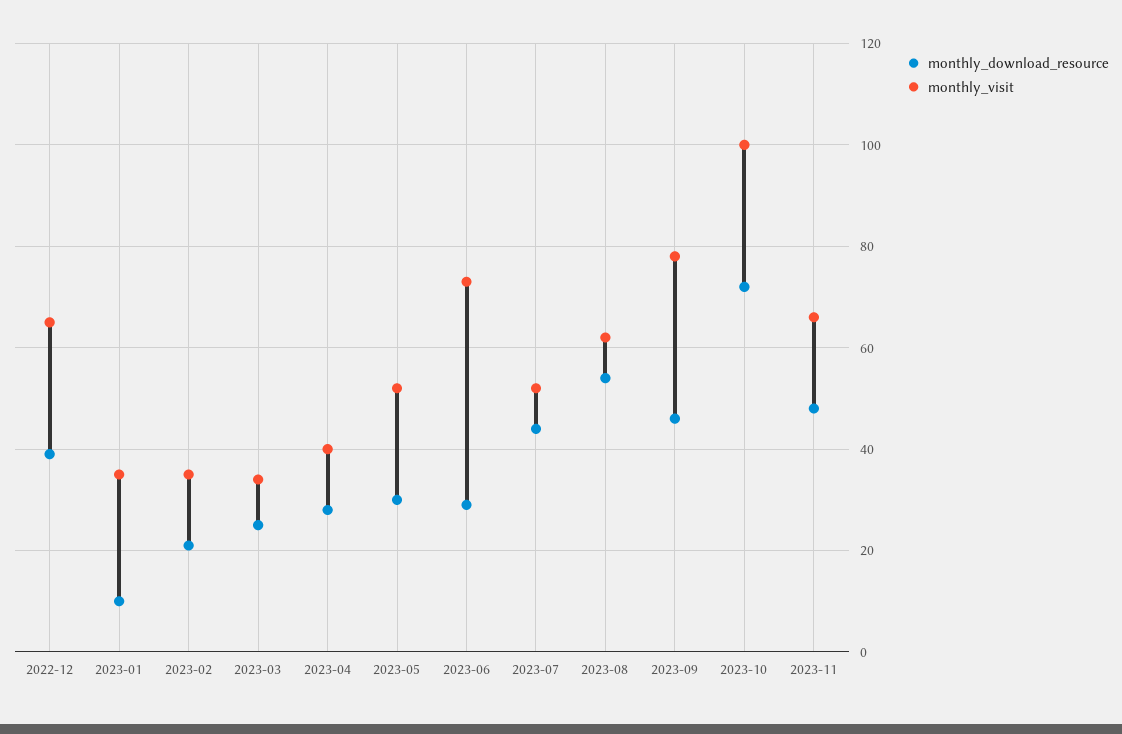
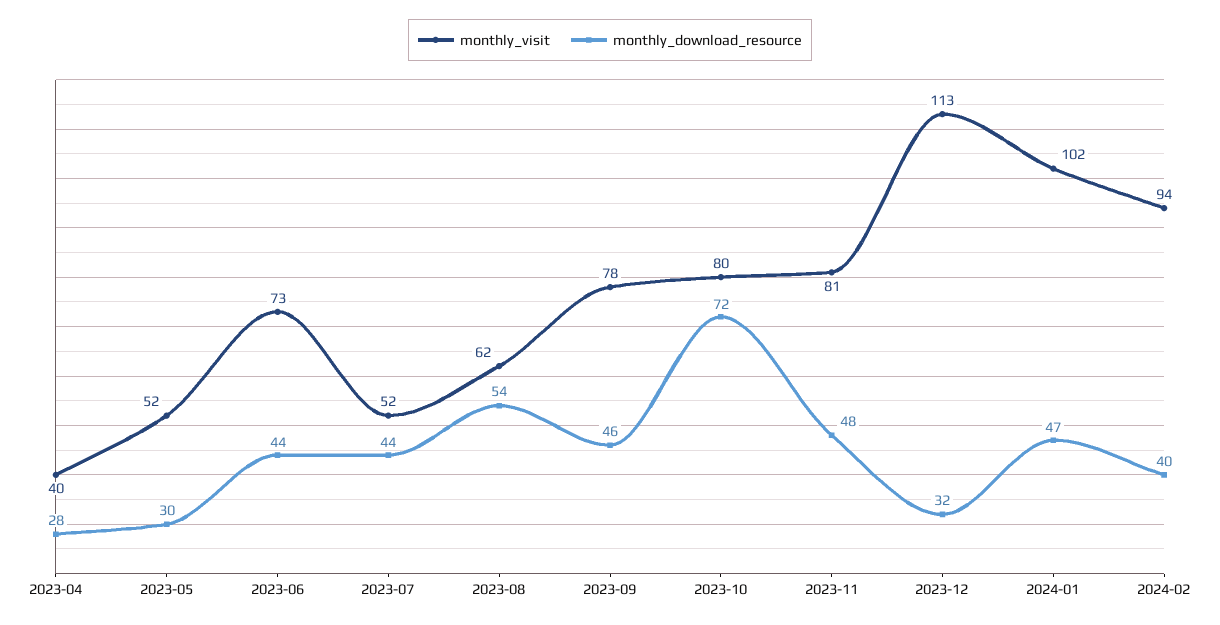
monthly_download_resource, 2022-12: 40 -> none
monthly_visit, 2022-12: 65 -> none
monthly_download_resource, 2023-01: 10 -> none
monthly_visit, 2023-01: 35 -> none
monthly_download_resource, 2023-02: 20 -> none
monthly_visit, 2023-02: 35 -> none
monthly_download_resource, 2023-03: 25 -> none
monthly_visit, 2023-03: 35 -> none
monthly_download_resource, 2023-06: 30 -> 44
monthly_visit, 2023-10: 100 -> 80
monthly_visit, 2023-11: 65 -> 81
monthly_visit, 2023-12: none -> 113
monthly_download_resource, 2023-12: none -> 32
monthly_visit, 2024-01: none -> 102
monthly_download_resource, 2024-01: none -> 47
monthly_visit, 2024-02: none -> 94
monthly_download_resource, 2024-02: none -> 40

